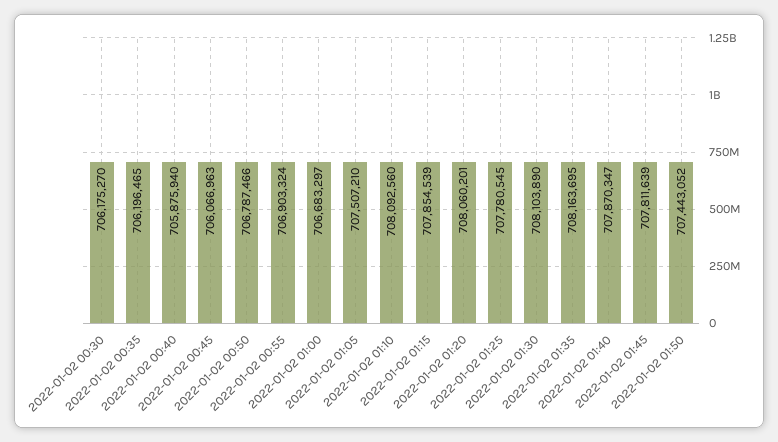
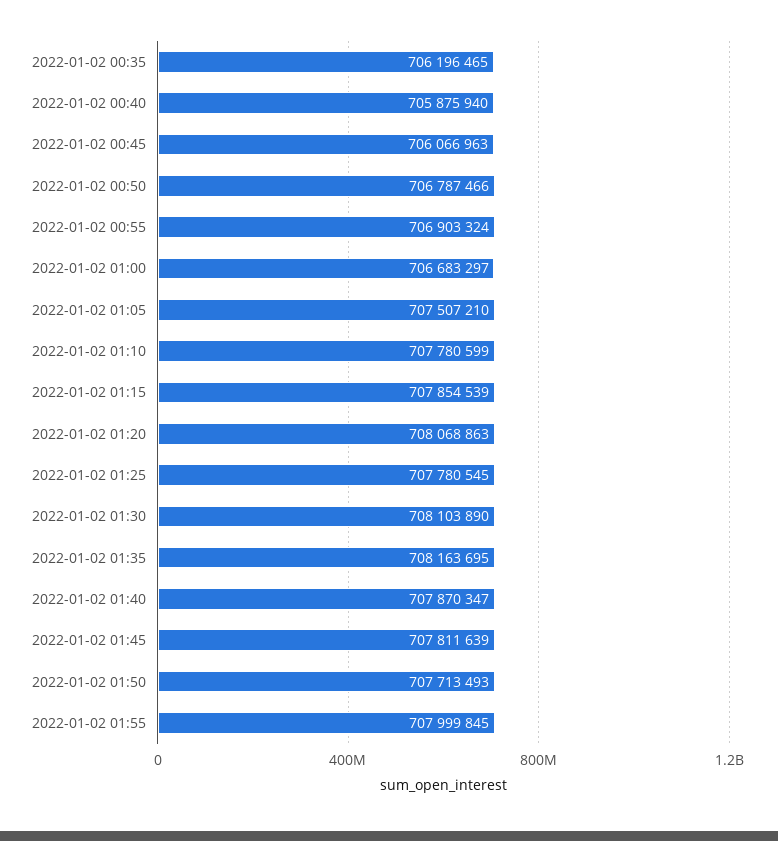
2022-01-02 00:30: 706175270 -> none
2022-01-02 01:10: 708092560 -> 707780599
2022-01-02 01:20: 708060201 -> 708068863
2022-01-02 01:50: 707443052 -> 707713493
2022-01-02 01:55: none -> 707999845

